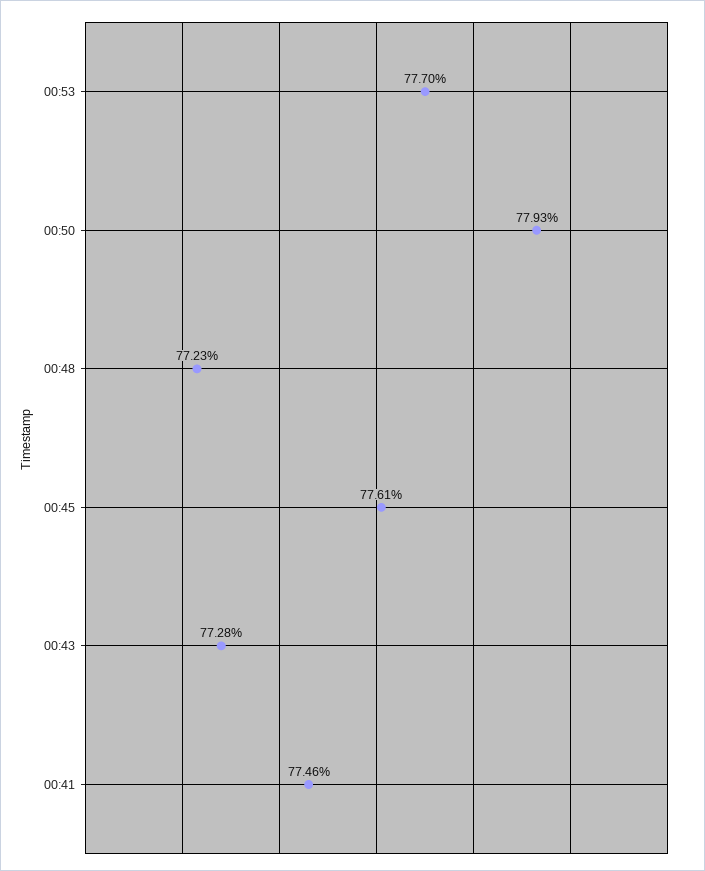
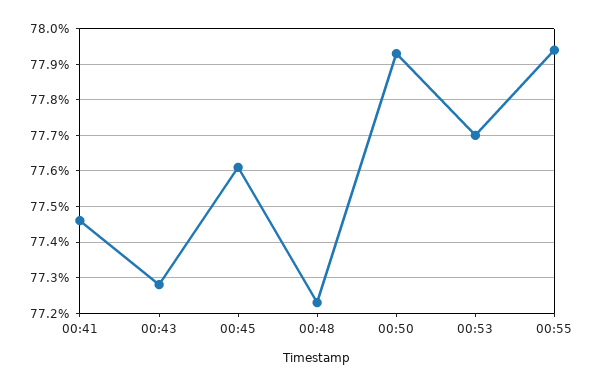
00:55: none -> 77.95

